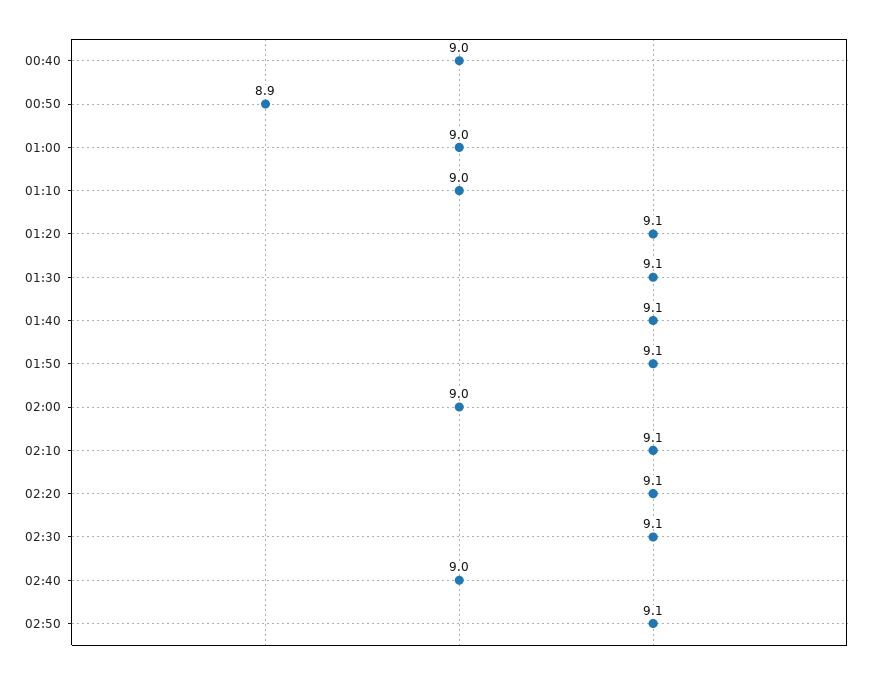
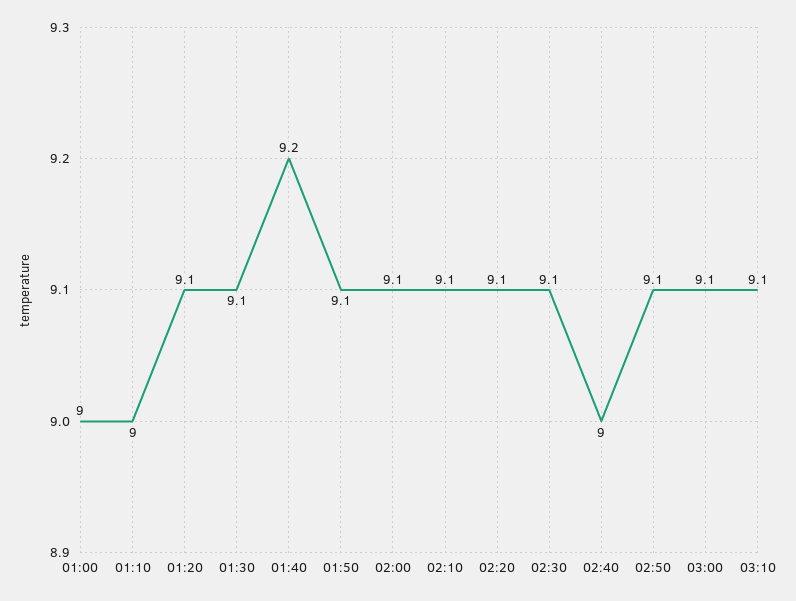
00:40: 9 -> none
00:50: 8.9 -> none
01:40: 9.1 -> 9.2
02:00: 9 -> 9.1
03:00: none -> 9.1
03:10: none -> 9.1

